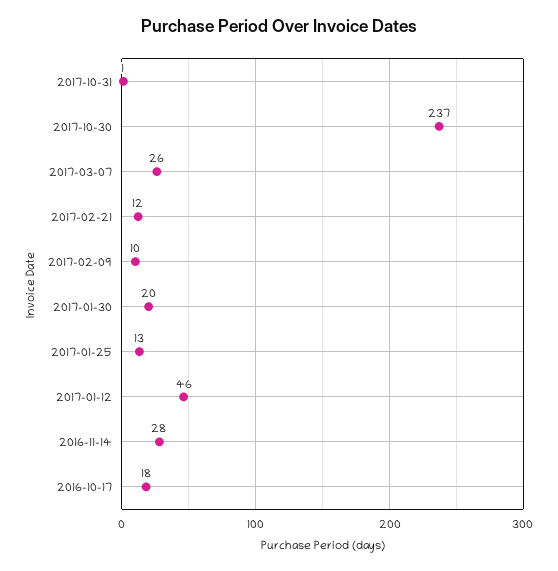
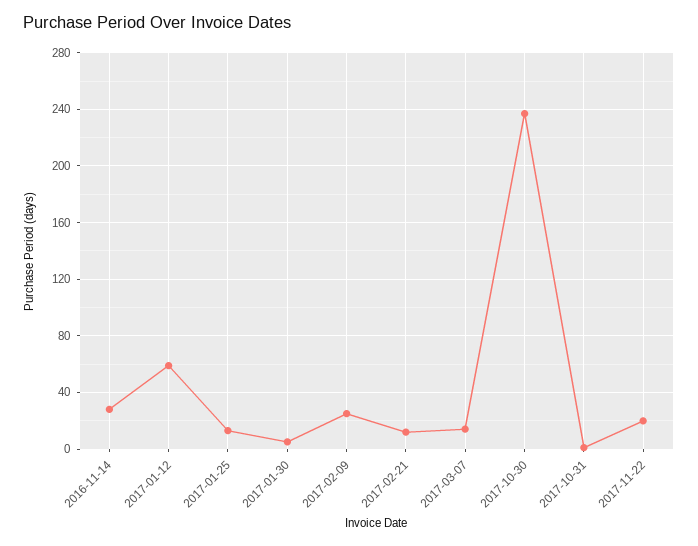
2017-03-07: 26 -> 15
2017-02-09: 10 -> 25
2017-01-30: 20 -> 5
2017-01-12: 46 -> 60
2016-10-17: 18 -> none
2017-11-22: none -> 20

